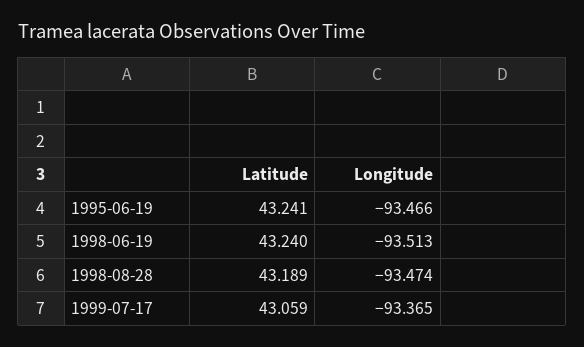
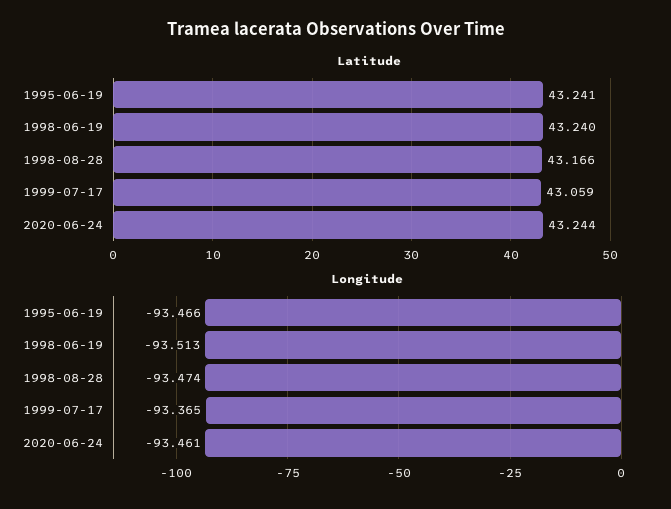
Latitude, 1998-08-28: 43.189 -> 43.166
Latitude, 2020-06-24: none -> 43.244
Longitude, 2020-06-24: none -> -93.461

